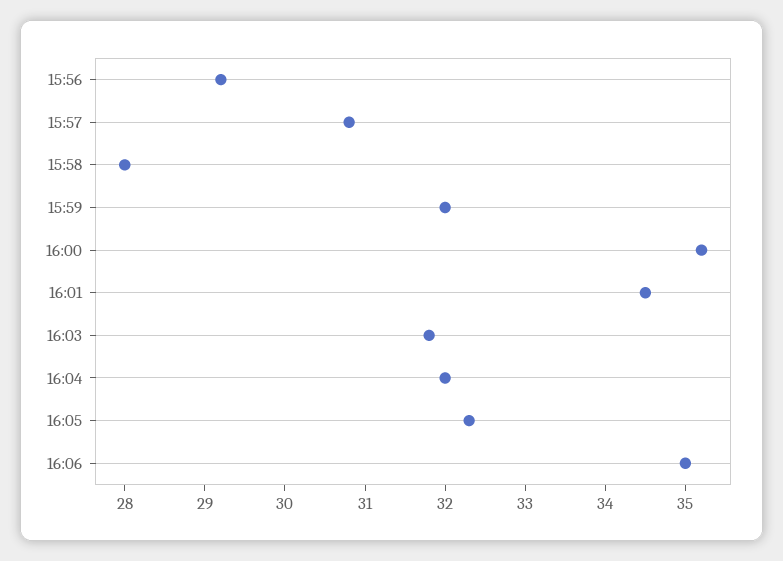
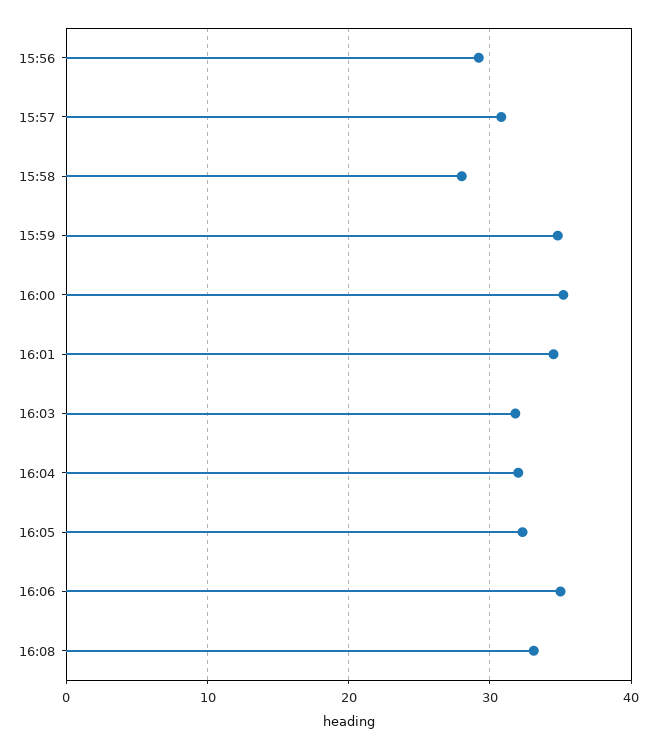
15:59: 32 -> 35
16:08: none -> 33

